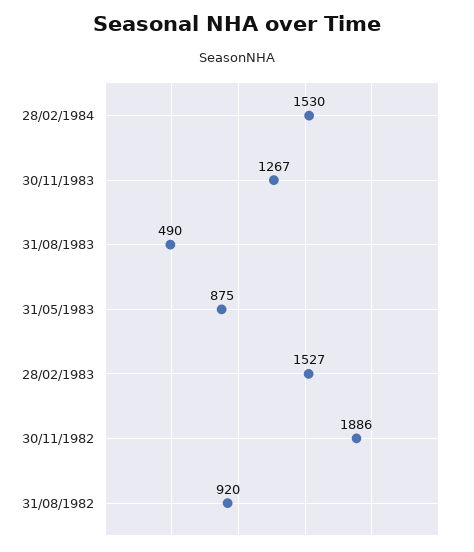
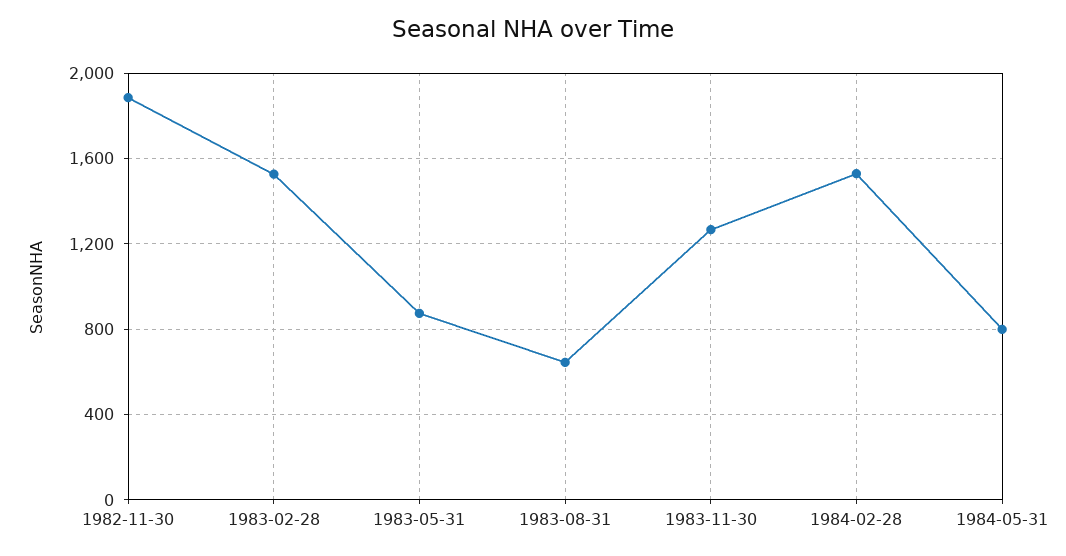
31/08/1983: 490 -> 650
31/08/1982: 920 -> none
1984-05-31: none -> 800

